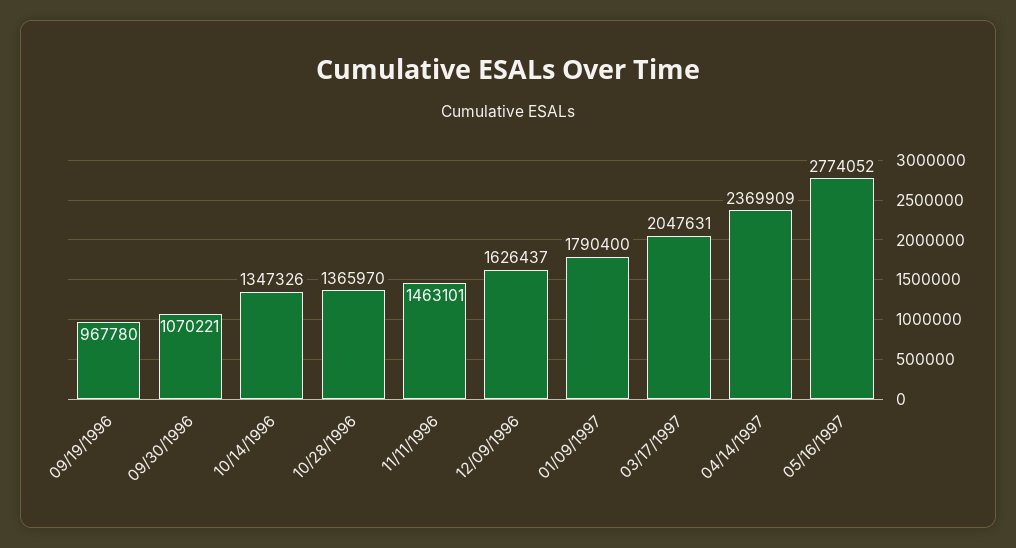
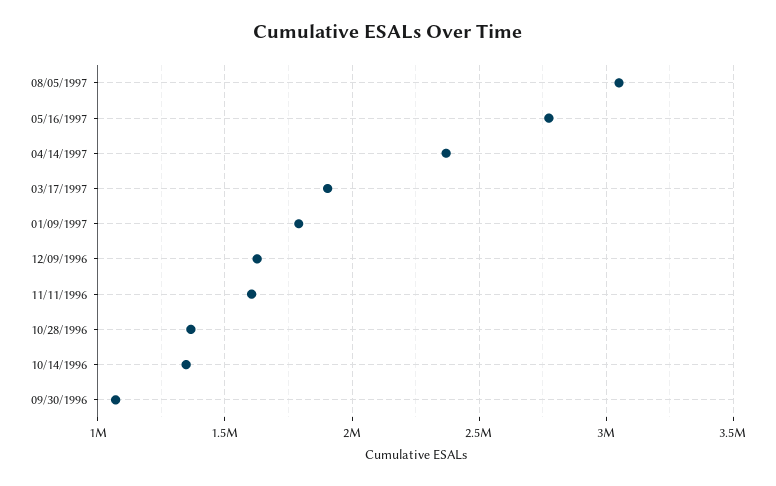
09/19/1996: 967780 -> none
11/11/1996: 1463101 -> 1600000
03/17/1997: 2047631 -> 1900000
08/05/1997: none -> 3050000

